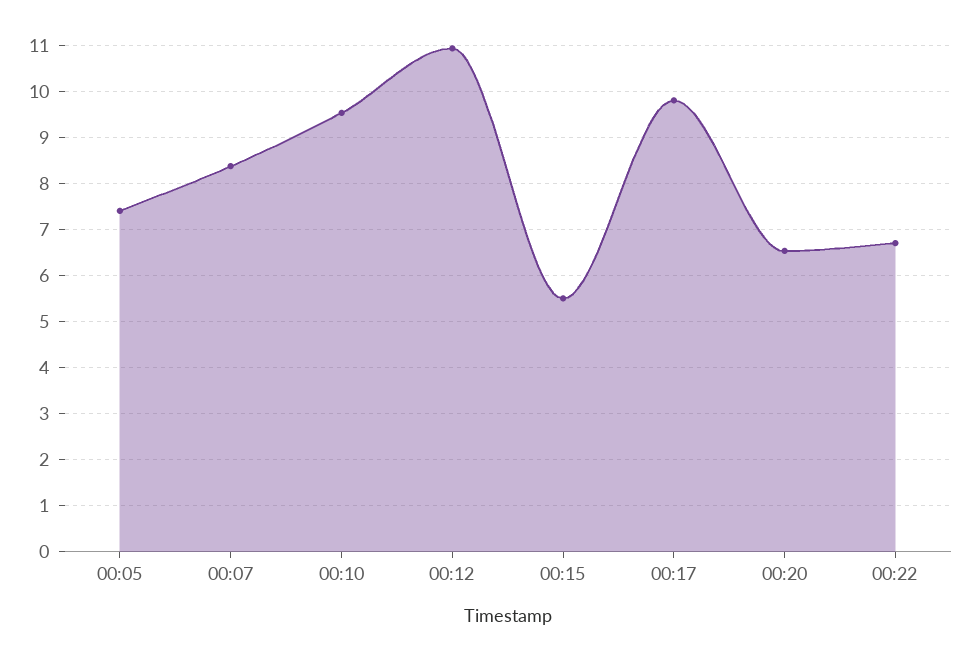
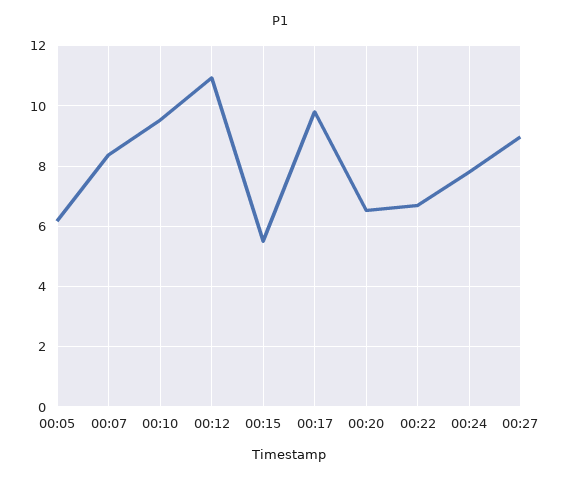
00:05: 7.4 -> 6.2
00:24: none -> 7.8
00:27: none -> 9

